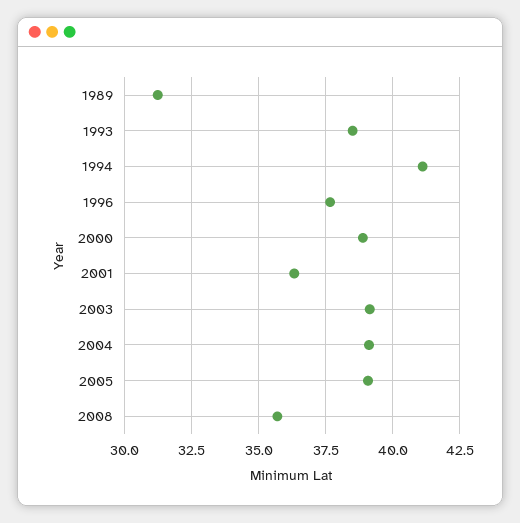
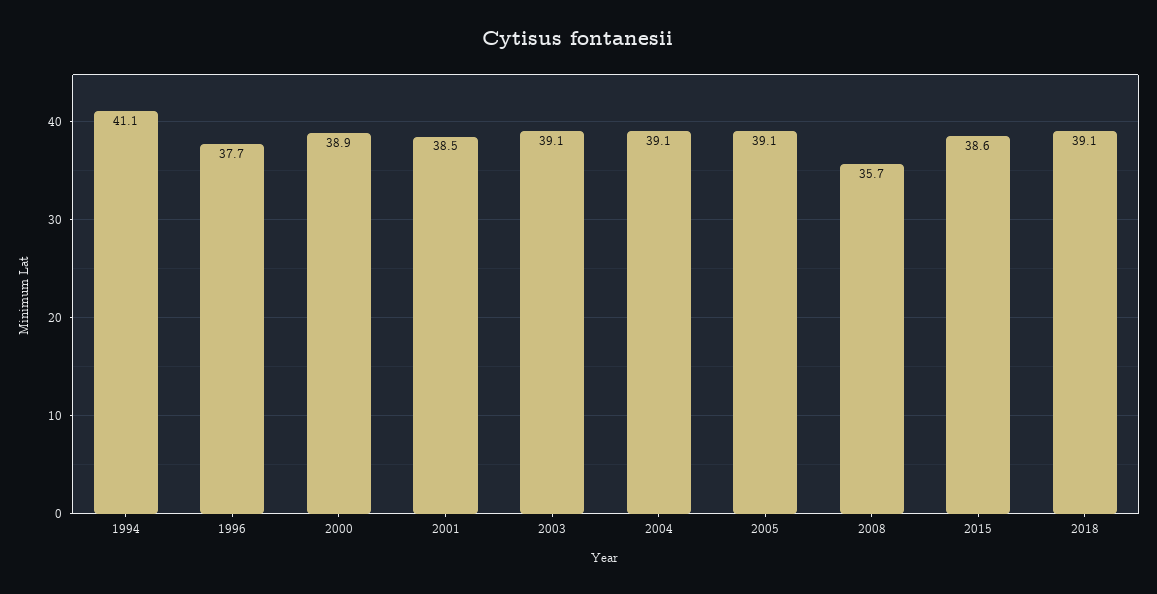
1989: 31.25 -> none
1993: 38.5 -> none
2001: 36.25 -> 38.5
2015: none -> 38.6
2018: none -> 39.1

